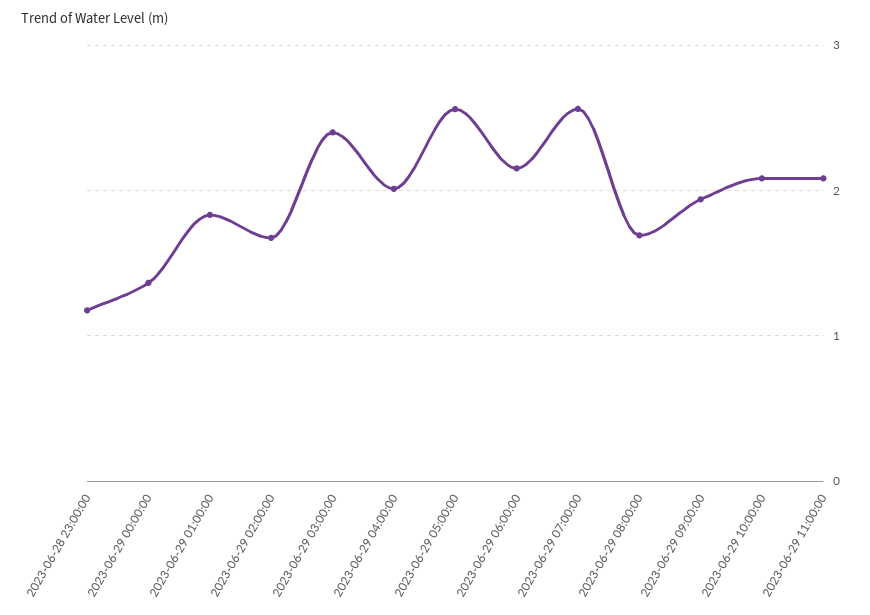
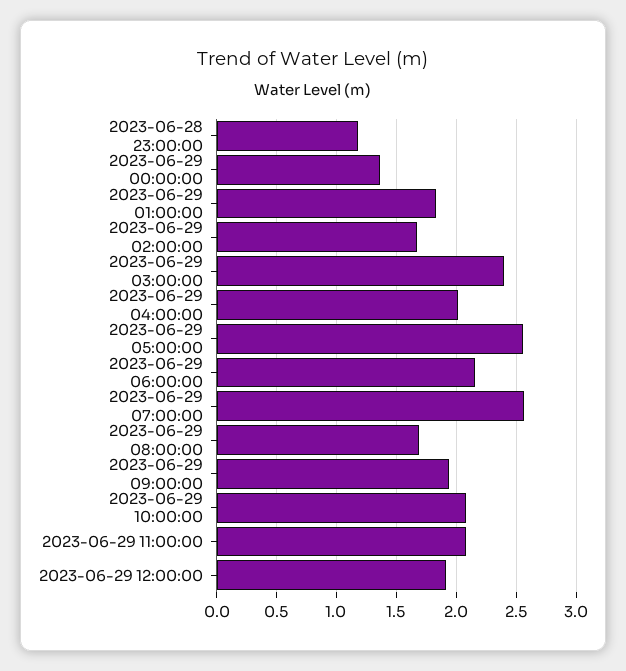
2023-06-29 12:00:00: none -> 1.9

